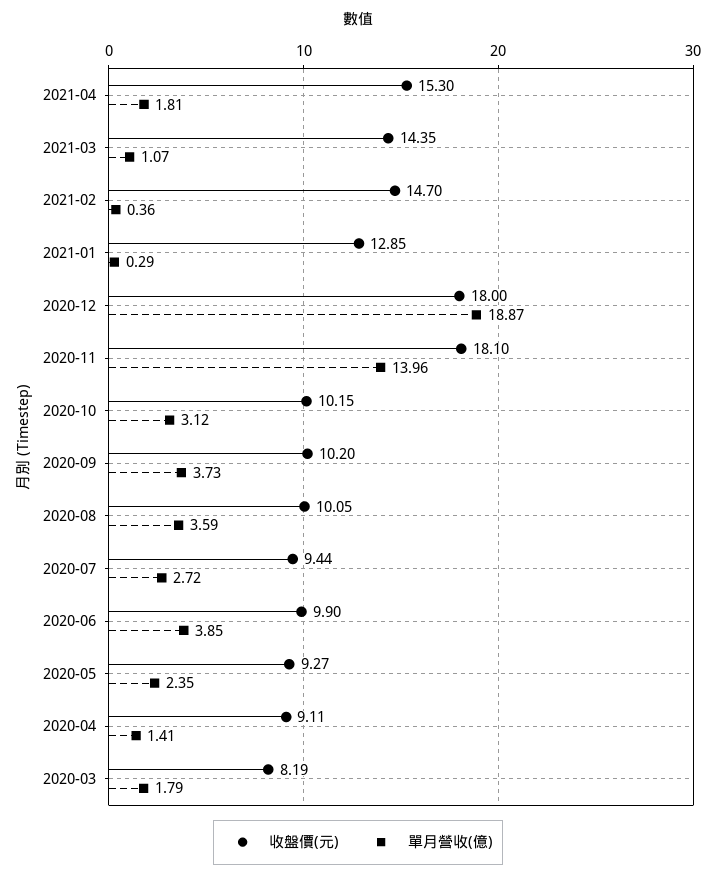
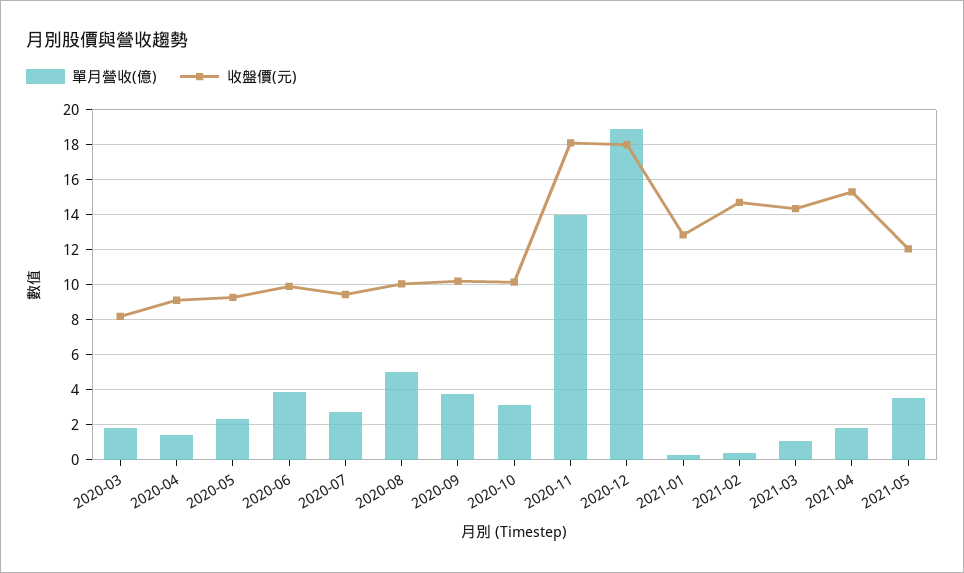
單月營收(億), 2020-08: 3.59 -> 5
單月營收(億), 2021-05: none -> 3.5
收盤價(元), 2021-05: none -> 12

